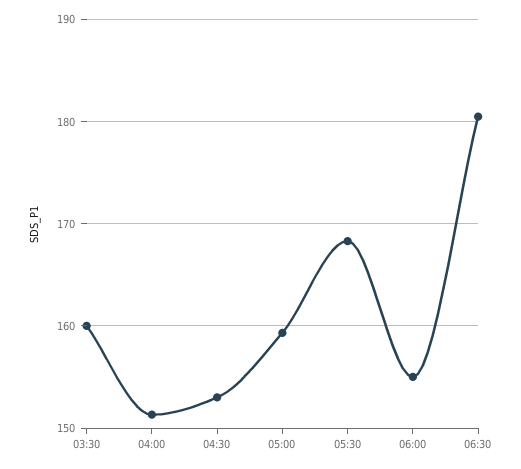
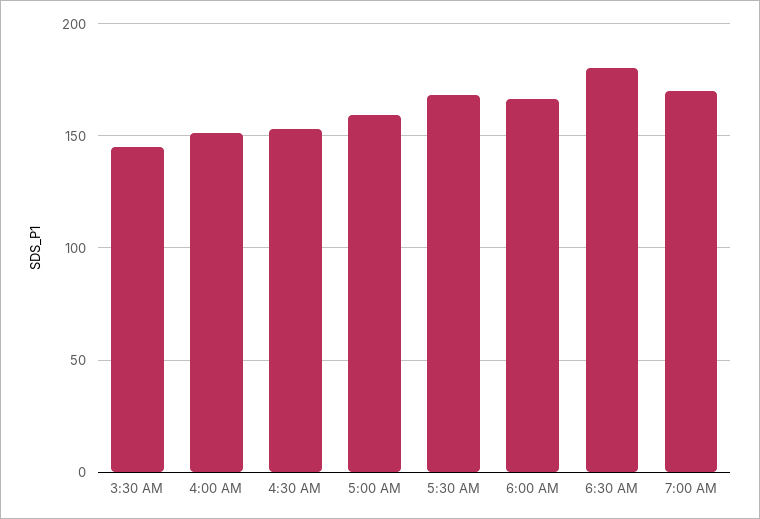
03:30: 160 -> 145
06:00: 155 -> 165
7:00 AM: none -> 170

